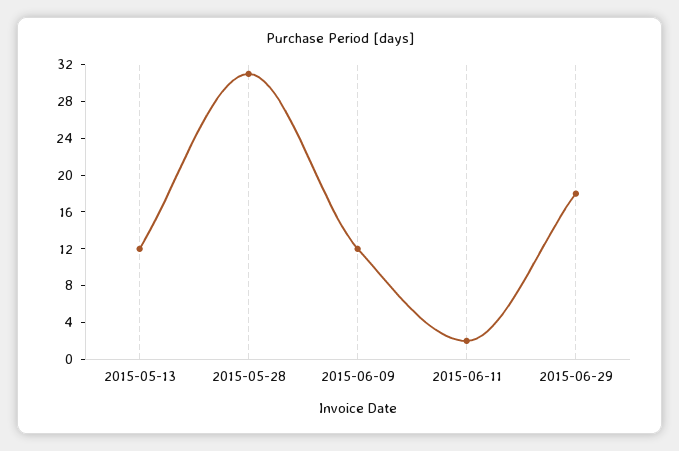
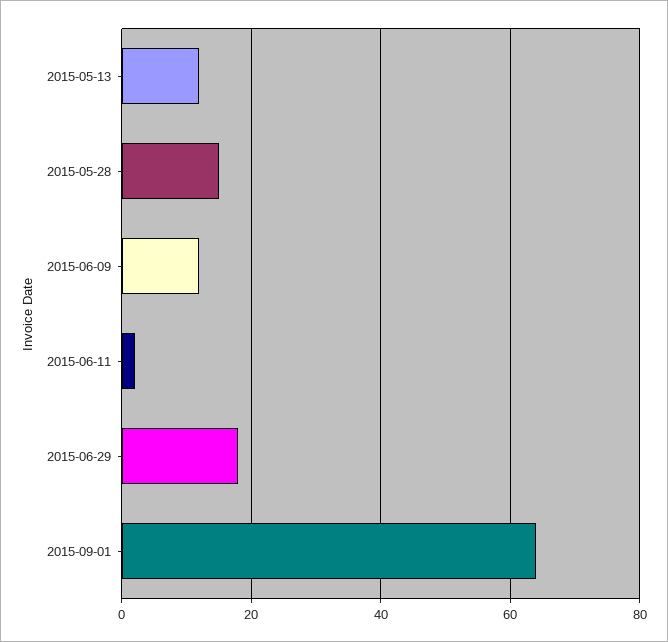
2015-05-28: 31 -> 15
2015-09-01: none -> 65

